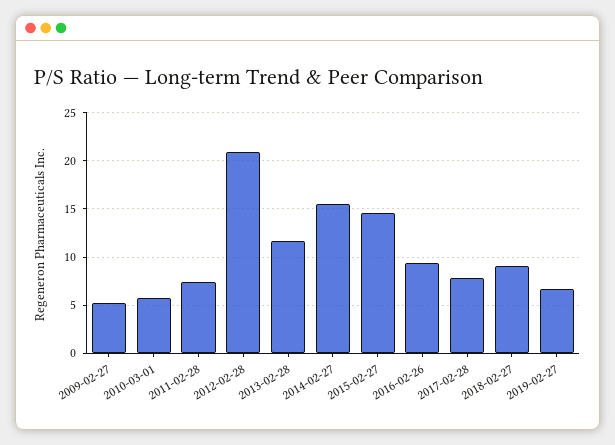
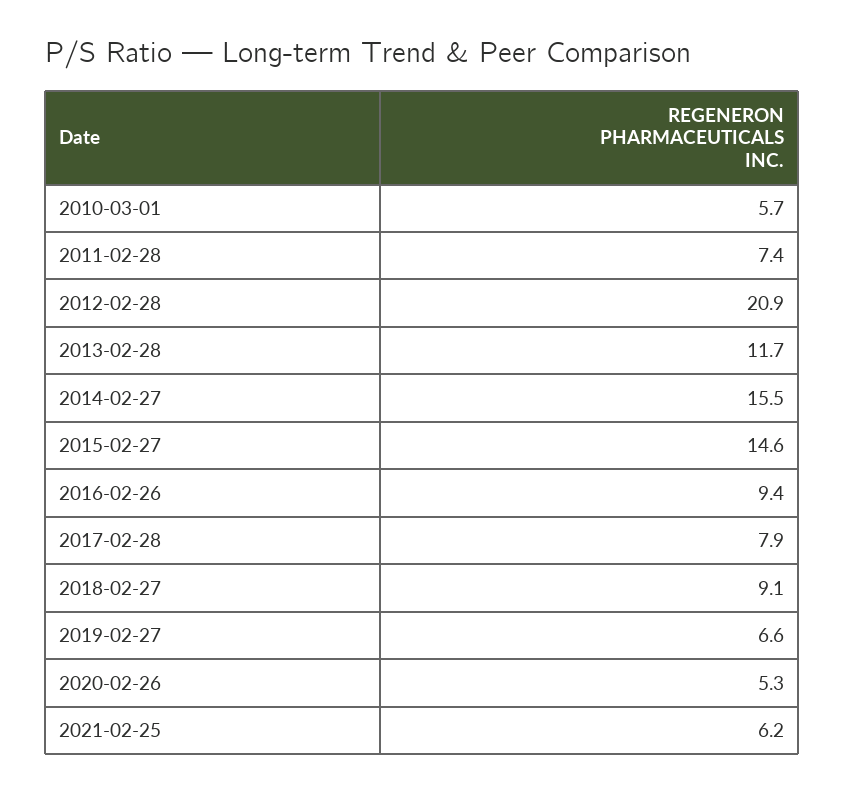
2009-02-27: 5 -> none
2020-02-26: none -> 5.3
2021-02-25: none -> 6.2

